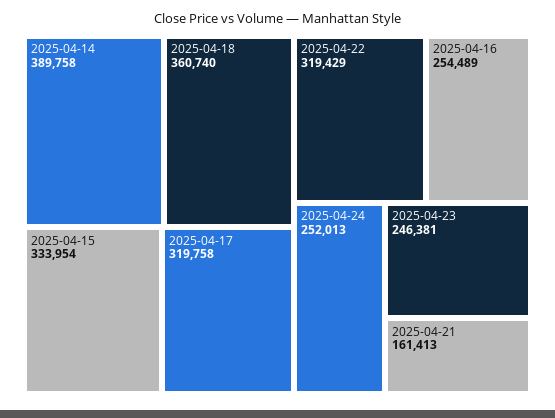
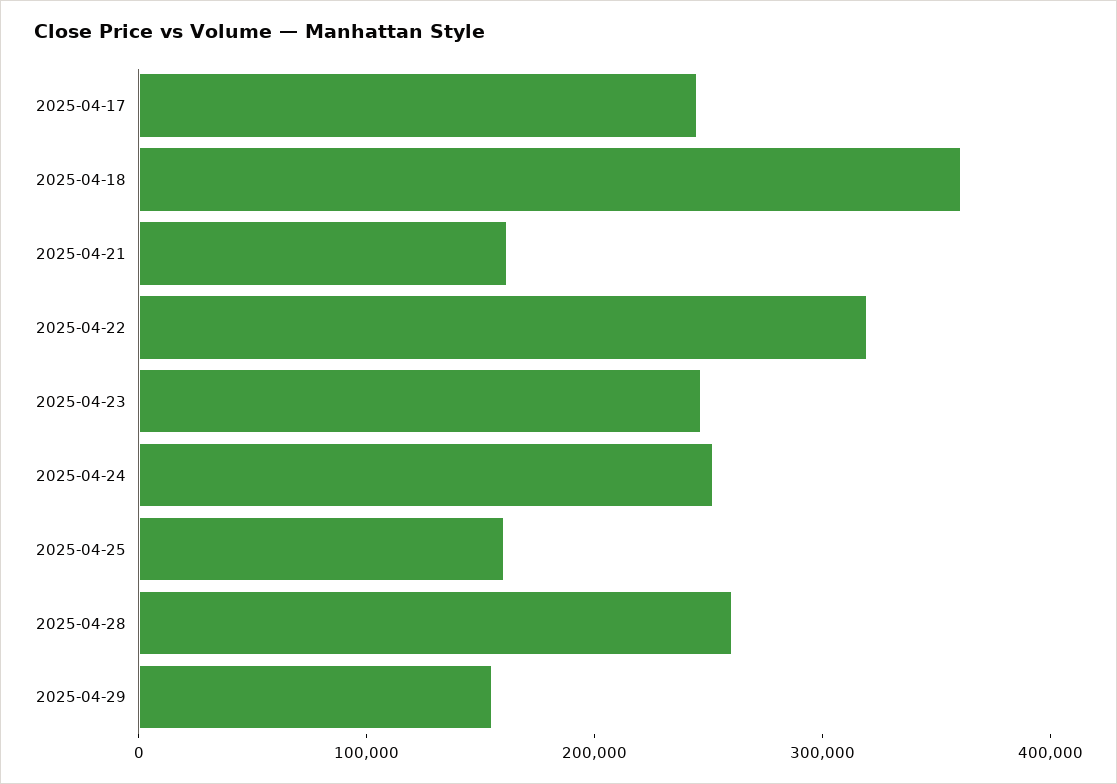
2025-04-14: 389758 -> none
2025-04-15: 333954 -> none
2025-04-17: 319758 -> 240000
2025-04-16: 254489 -> none
2025-04-25: none -> 160000
2025-04-28: none -> 260000
2025-04-29: none -> 160000

